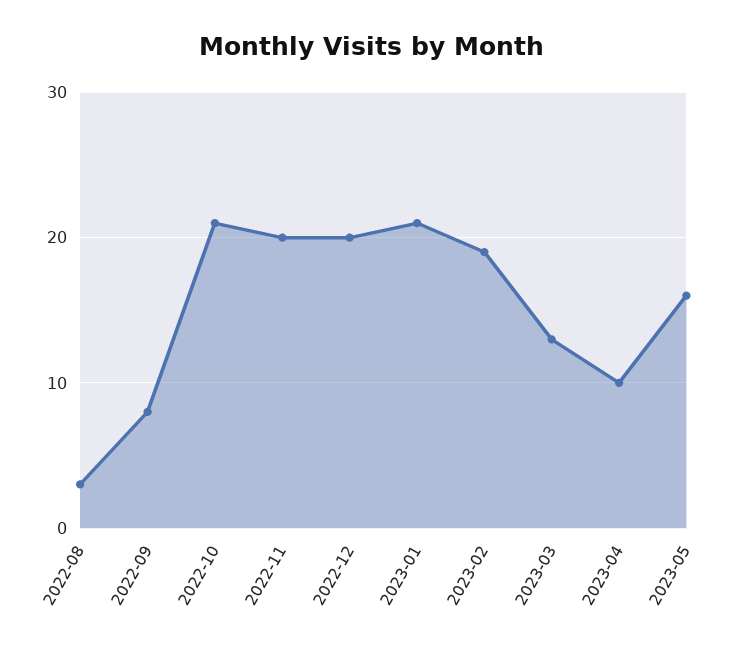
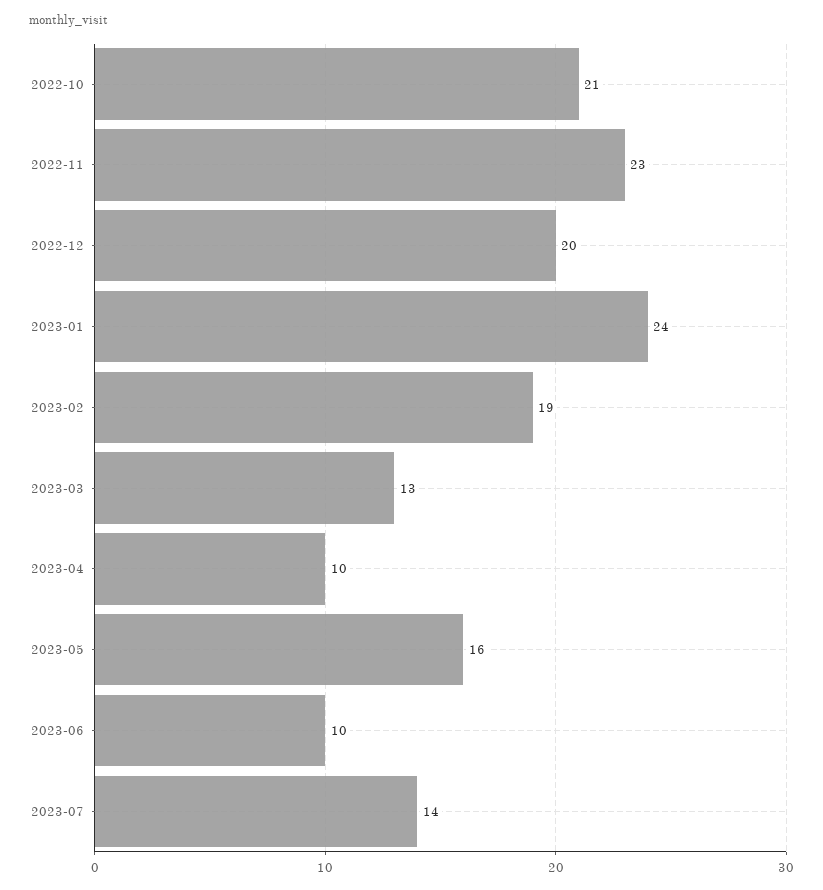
2022-08: 3 -> none
2022-09: 8 -> none
2022-11: 20 -> 23
2023-01: 21 -> 24
2023-06: none -> 10
2023-07: none -> 14

